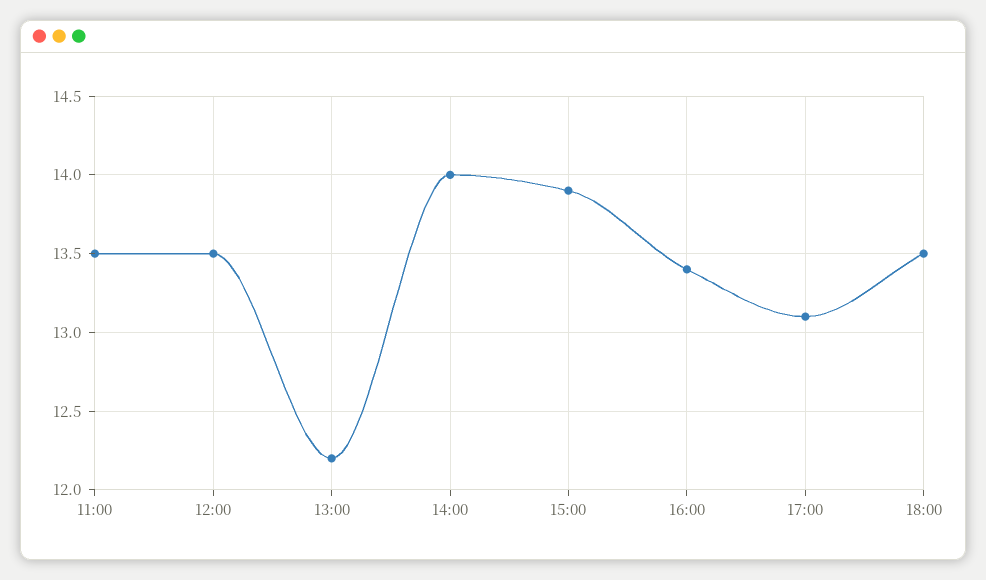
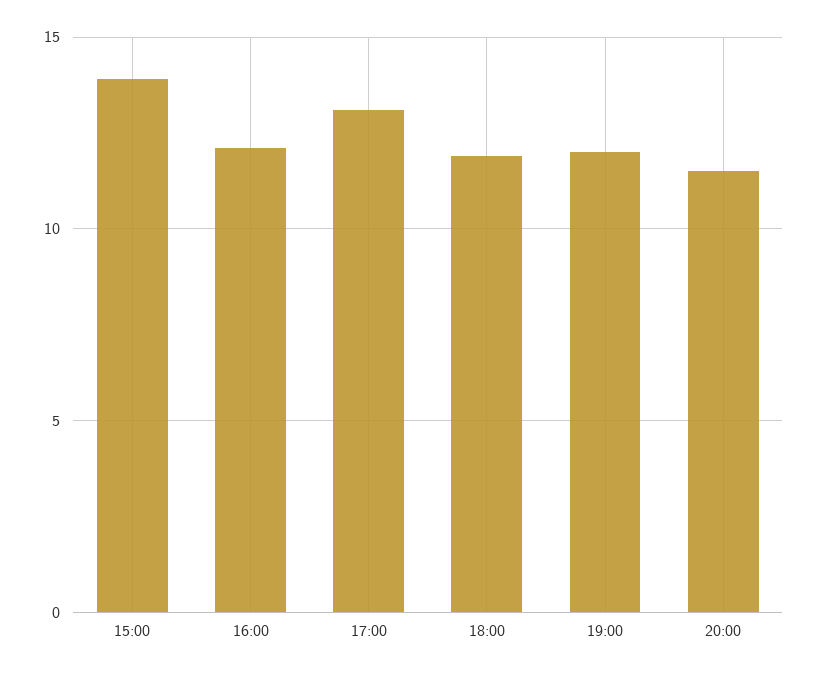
11:00: 13.5 -> none
12:00: 13.5 -> none
13:00: 12.2 -> none
14:00: 14 -> none
16:00: 13.4 -> 12
18:00: 13.5 -> 12
19:00: none -> 12
20:00: none -> 11.5

